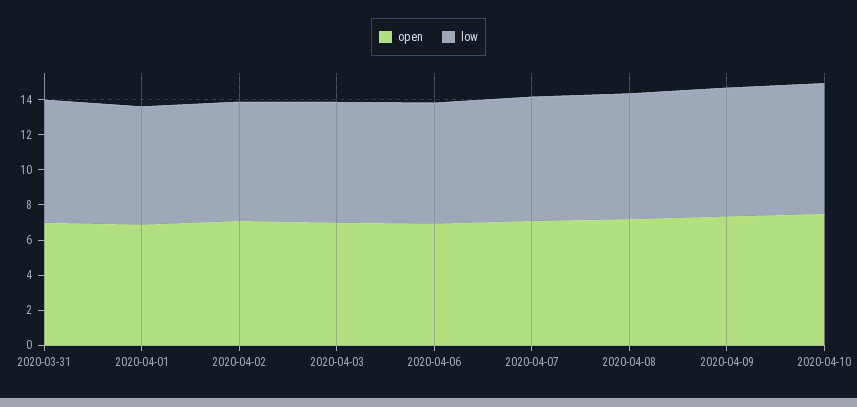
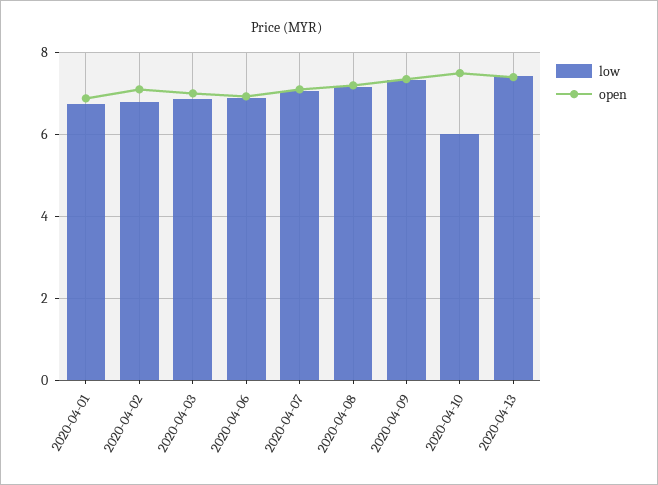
open, 2020-03-31: 7 -> none
low, 2020-03-31: 7 -> none
low, 2020-04-10: 7.5 -> 6
low, 2020-04-13: none -> 7.4
open, 2020-04-13: none -> 7.4

